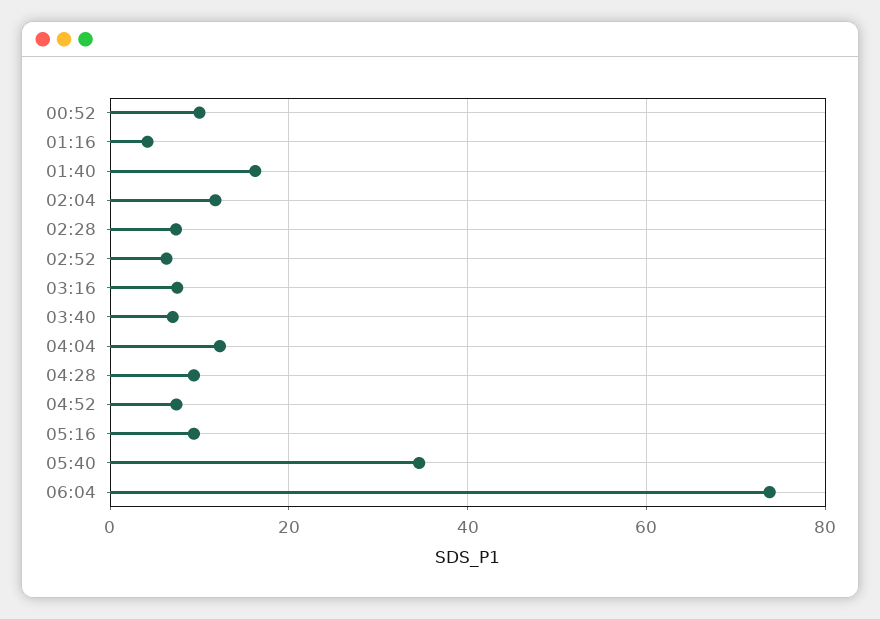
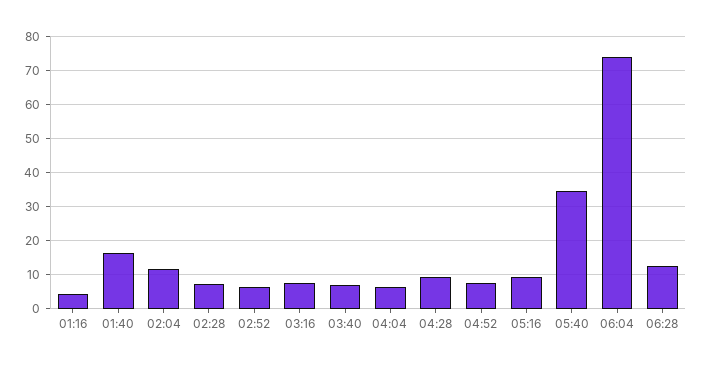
00:52: 10 -> none
04:04: 12 -> 6
06:28: none -> 12

